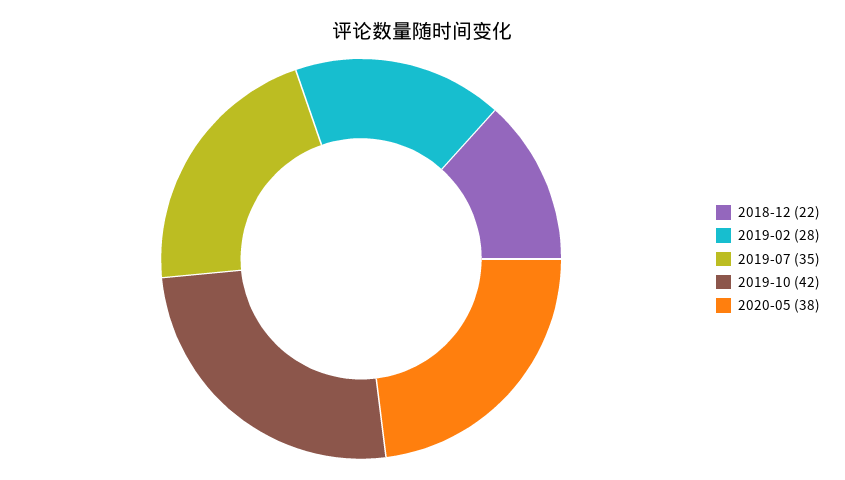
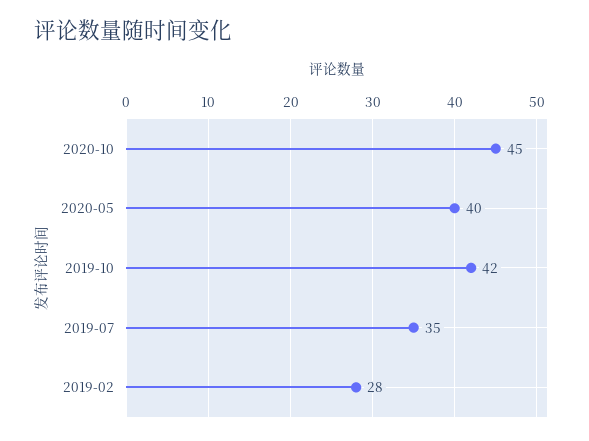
2018-12: 22 -> none
2020-05: 38 -> 40
2020-10: none -> 45

